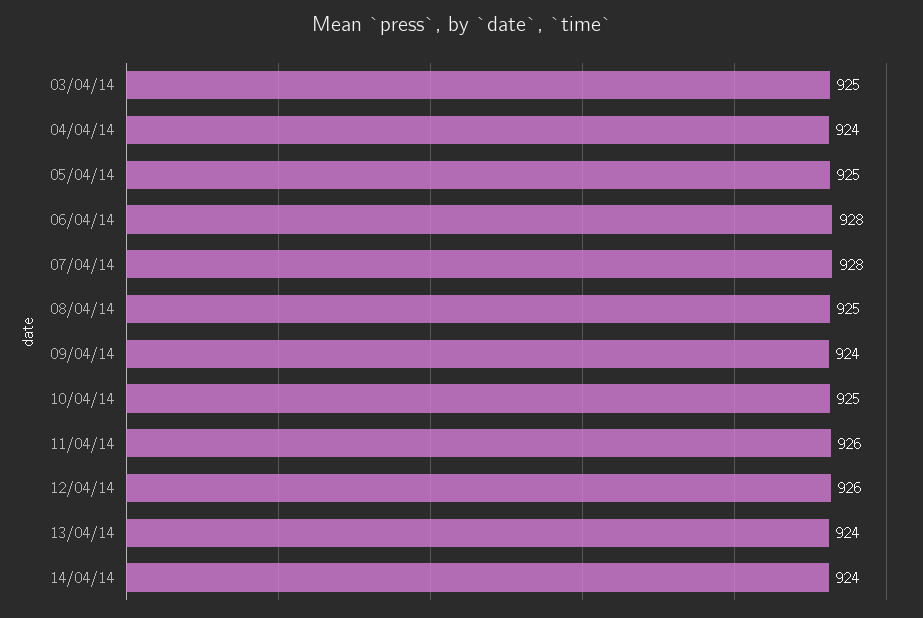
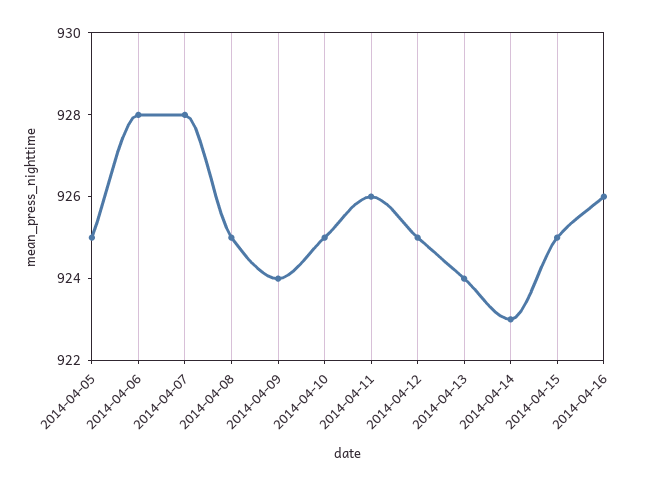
03/04/14: 925 -> none
04/04/14: 924 -> none
12/04/14: 926 -> 925
14/04/14: 924 -> 923
2014-04-15: none -> 925
2014-04-16: none -> 926

